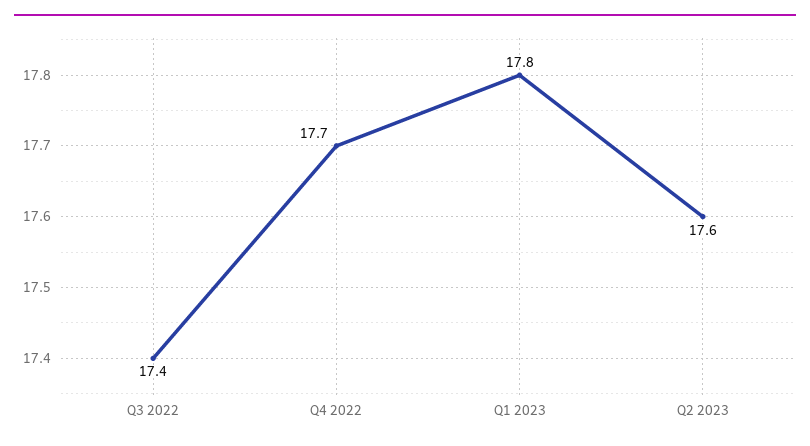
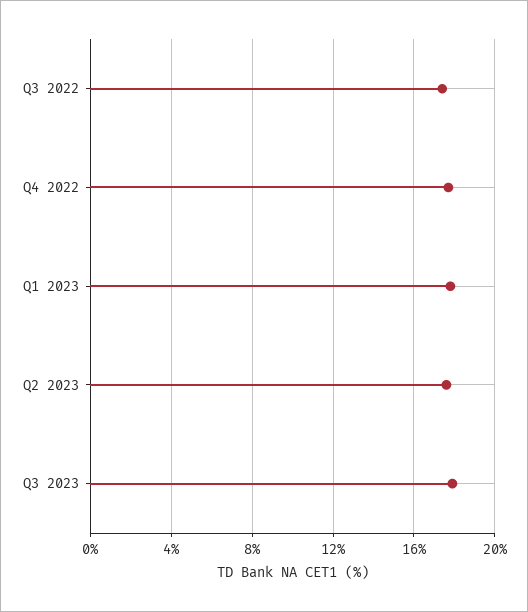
Q3 2023: none -> 18

